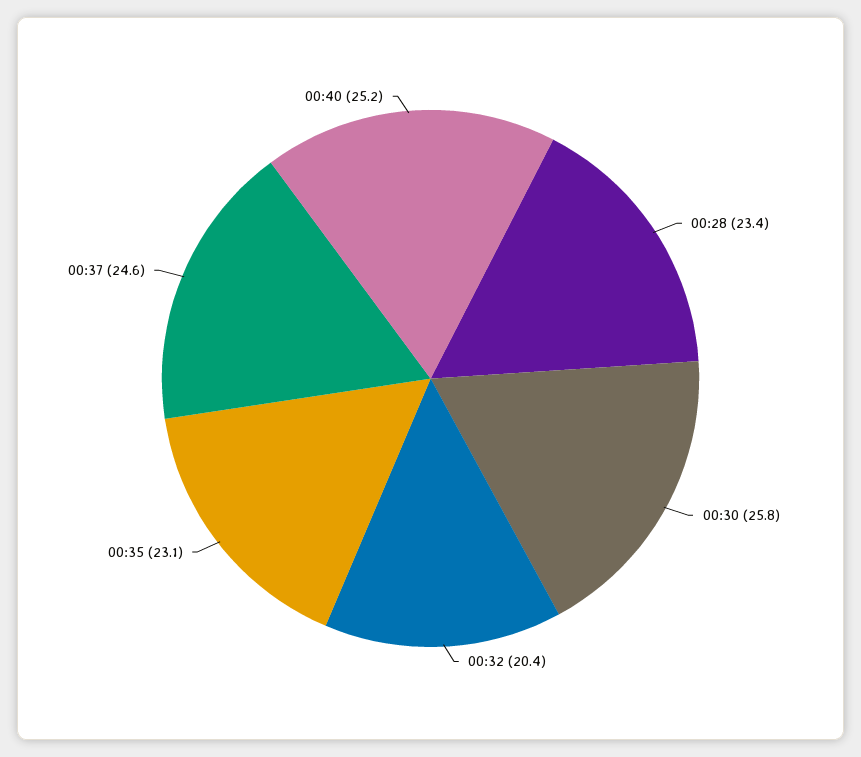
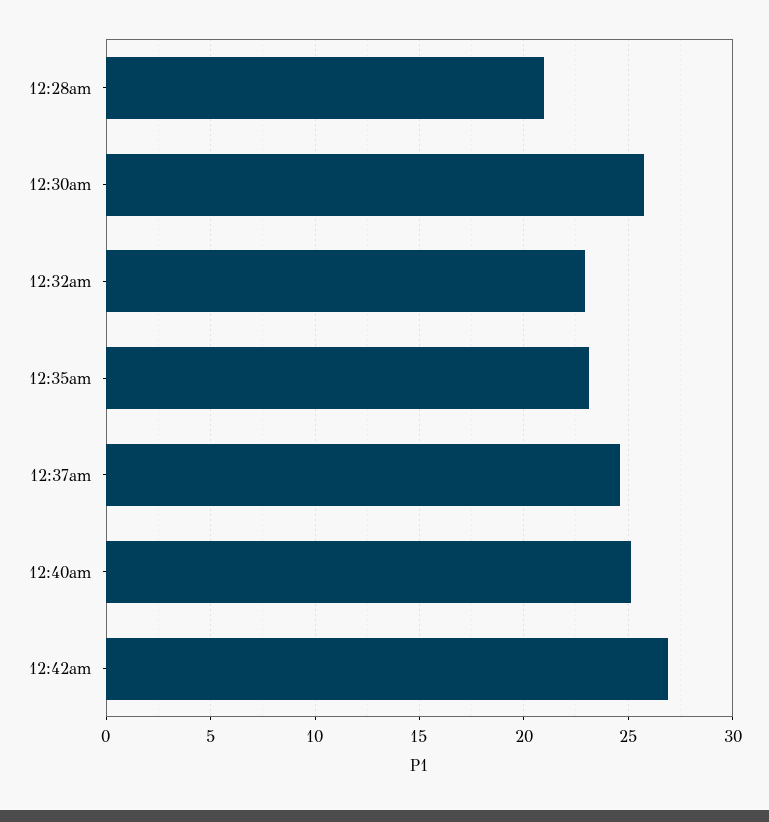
00:28: 23.4 -> 21
00:32: 20.4 -> 23
12:42am: none -> 27

